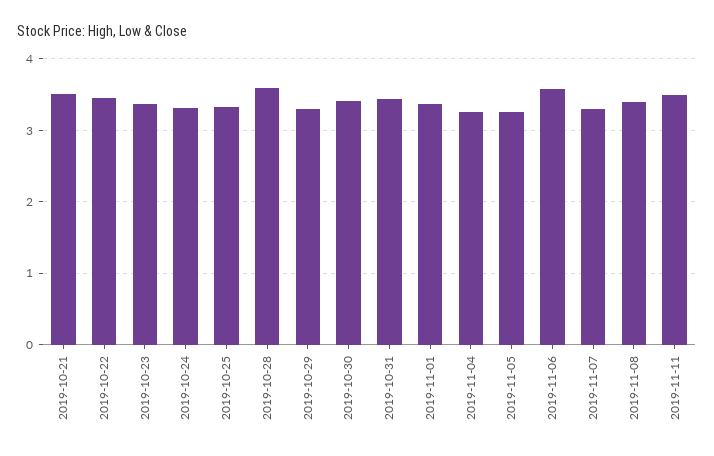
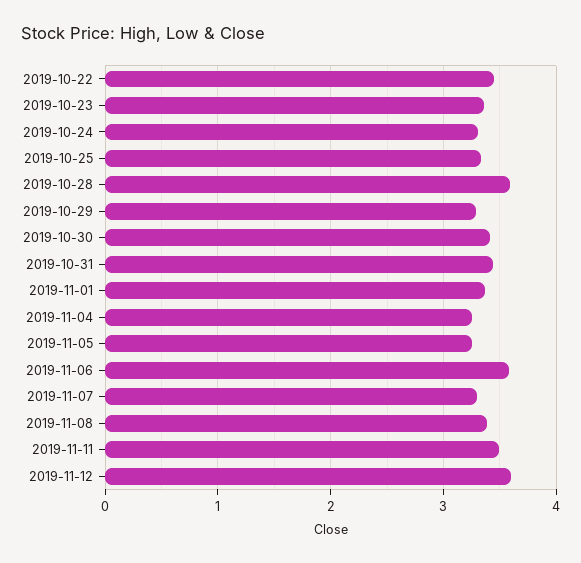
2019-10-21: 3.5 -> none
2019-11-12: none -> 3.6

